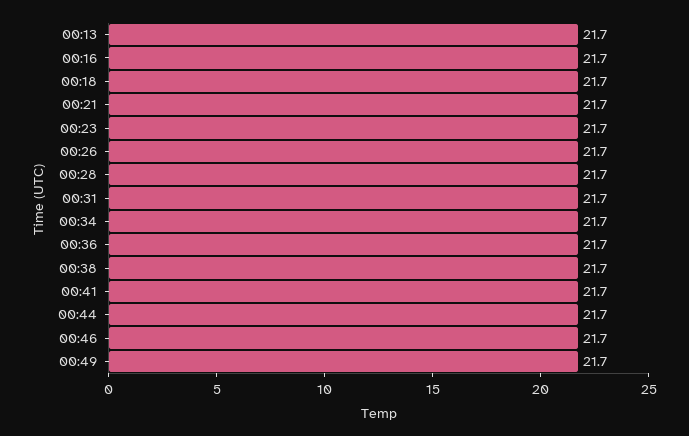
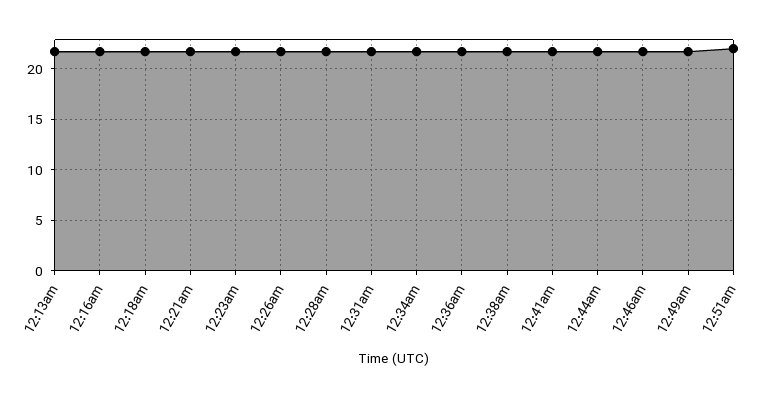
12:51am: none -> 22

